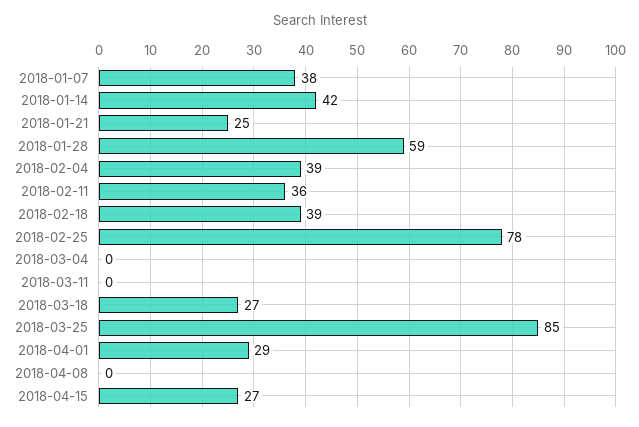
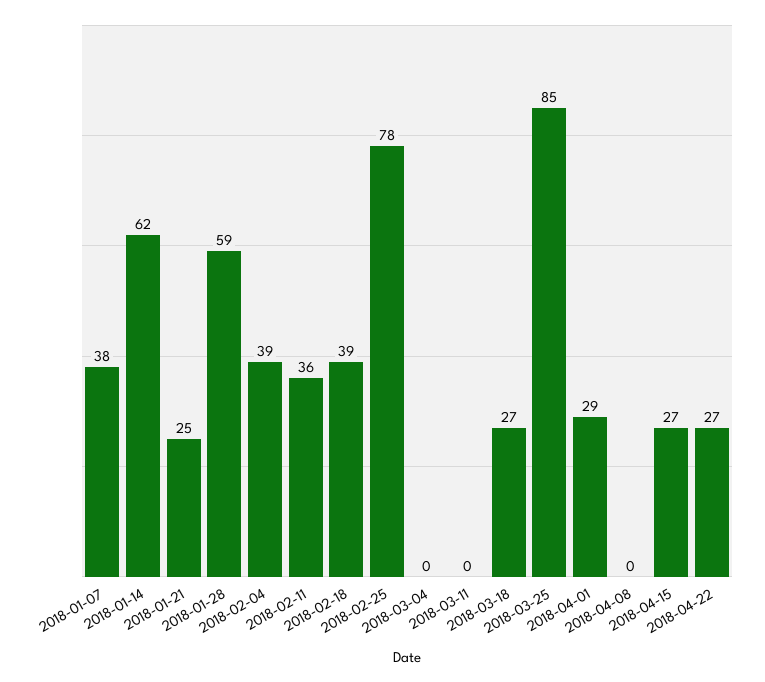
2018-01-14: 42 -> 62
2018-04-22: none -> 27

